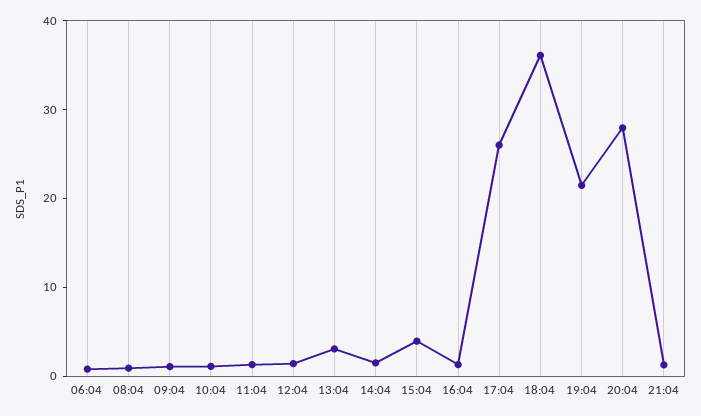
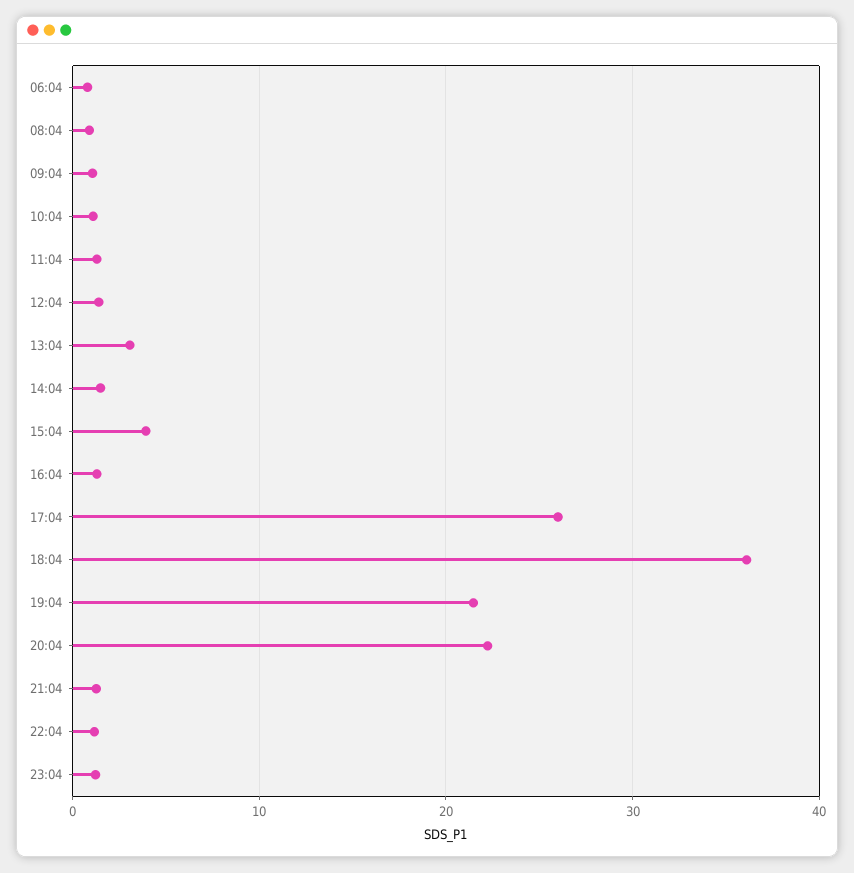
20:04: 28 -> 22
22:04: none -> 1
23:04: none -> 1

